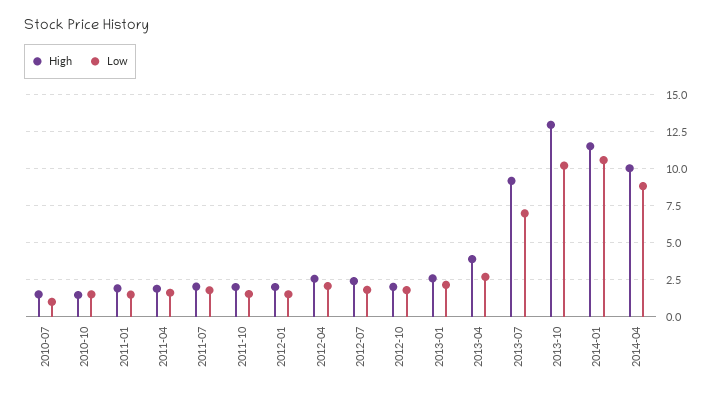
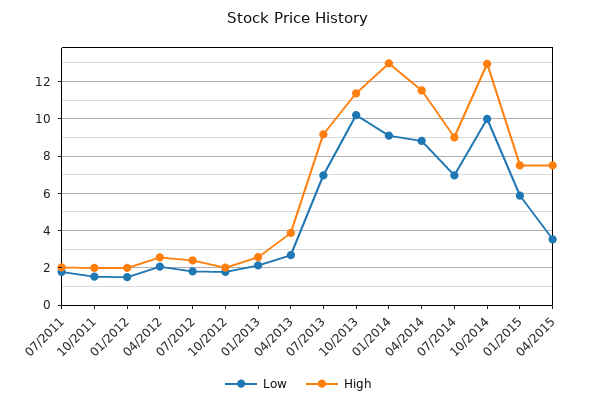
High, 2010-07: 1.5 -> none
Low, 2010-07: 1 -> none
High, 2010-10: 1.5 -> none
Low, 2010-10: 1.5 -> none
High, 2011-01: 2 -> none
Low, 2011-01: 1.5 -> none
High, 2011-04: 2 -> none
Low, 2011-04: 1.5 -> none
High, 2013-10: 13 -> 11.5
High, 2014-01: 11.5 -> 13
Low, 2014-01: 10.5 -> 9
High, 2014-04: 10 -> 11.5
Low, 07/2014: none -> 7
High, 07/2014: none -> 9
Low, 10/2014: none -> 10
High, 10/2014: none -> 13
Low, 01/2015: none -> 6
High, 01/2015: none -> 7.5
Low, 04/2015: none -> 3.5
High, 04/2015: none -> 7.5

